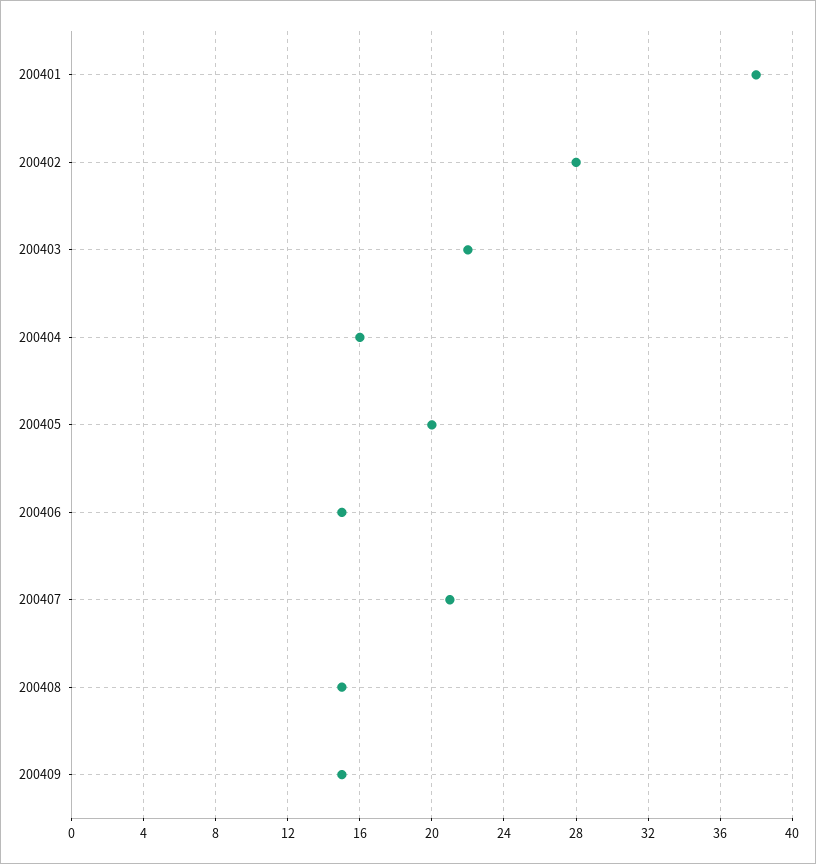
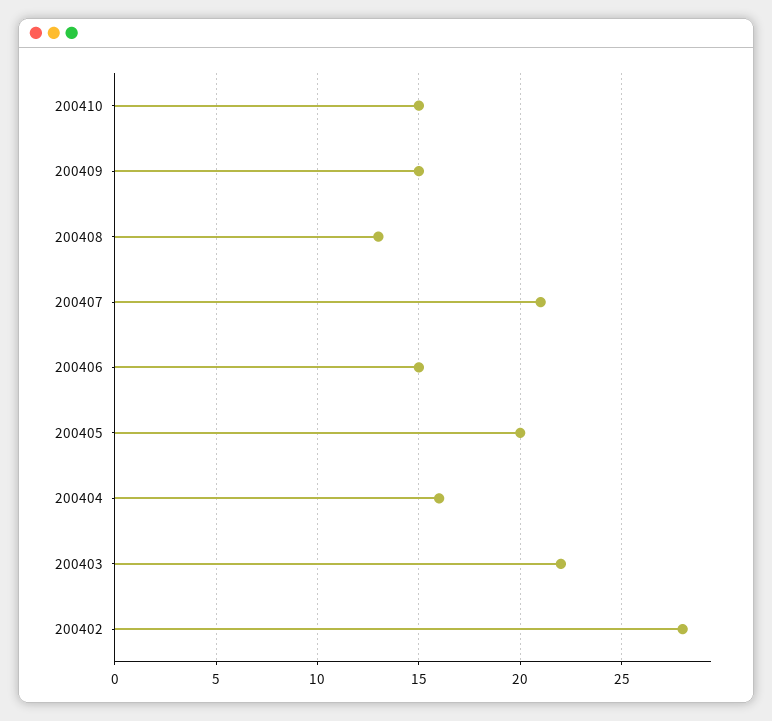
200401: 38 -> none
200408: 15 -> 13
200410: none -> 15

